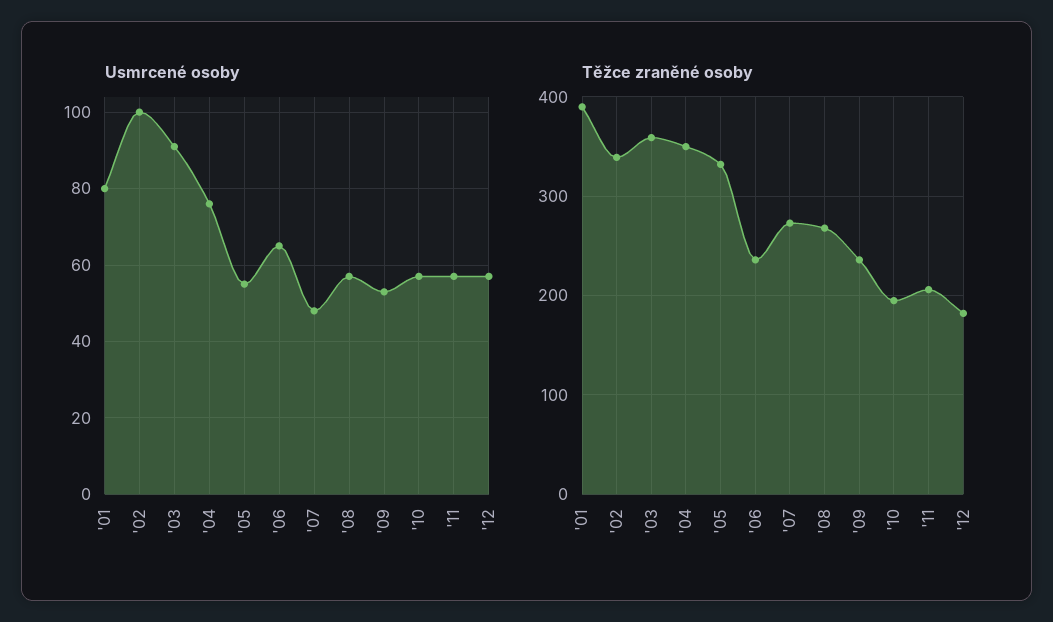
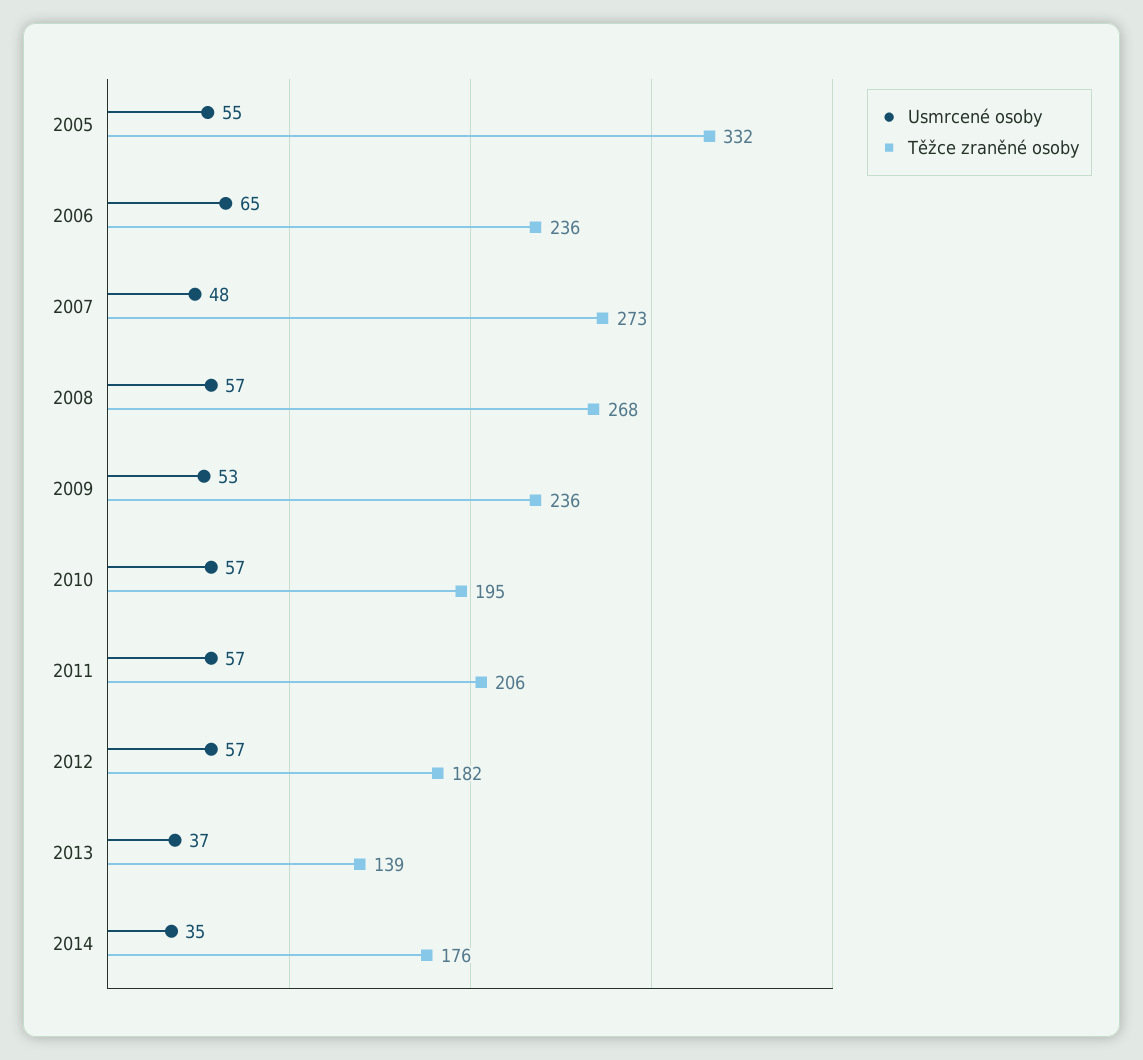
Usmrcené osoby, '01: 80 -> none
Usmrcené osoby, '02: 100 -> none
Usmrcené osoby, '03: 90 -> none
Usmrcené osoby, '04: 75 -> none
Těžce zraněné osoby, '01: 390 -> none
Těžce zraněné osoby, '02: 340 -> none
Těžce zraněné osoby, '03: 360 -> none
Těžce zraněné osoby, '04: 350 -> none
Usmrcené osoby, 2013: none -> 37
Těžce zraněné osoby, 2013: none -> 139
Usmrcené osoby, 2014: none -> 35
Těžce zraněné osoby, 2014: none -> 176

